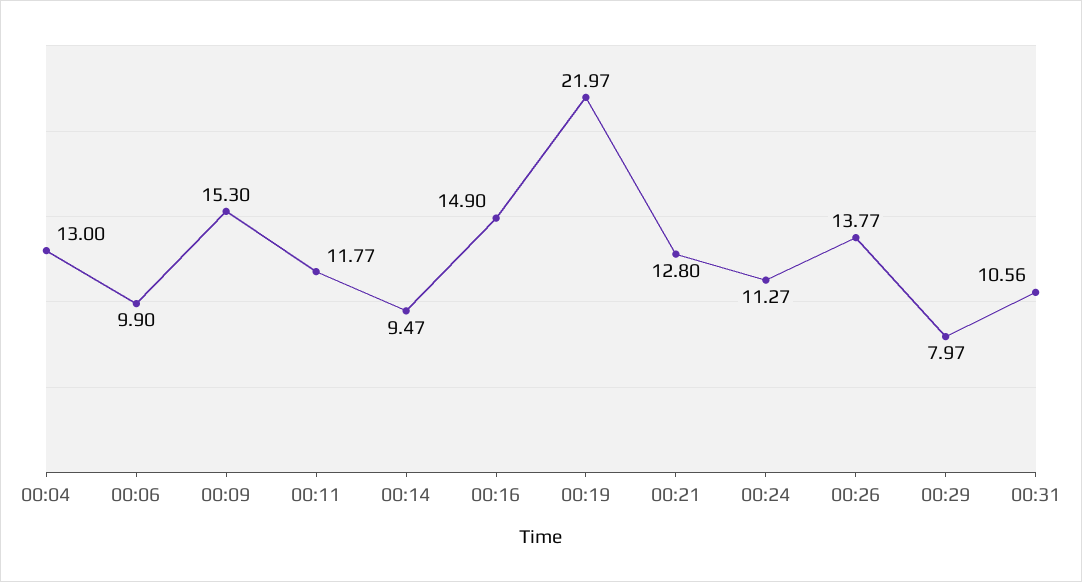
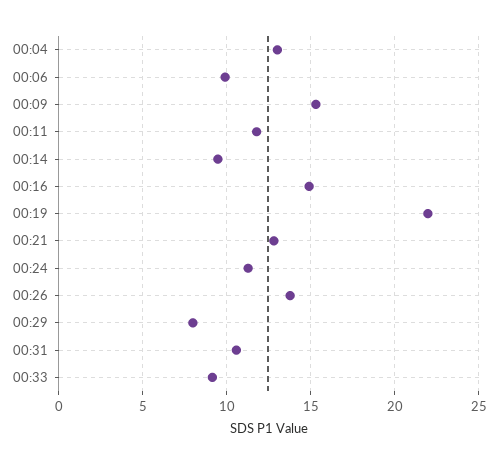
00:33: none -> 9

